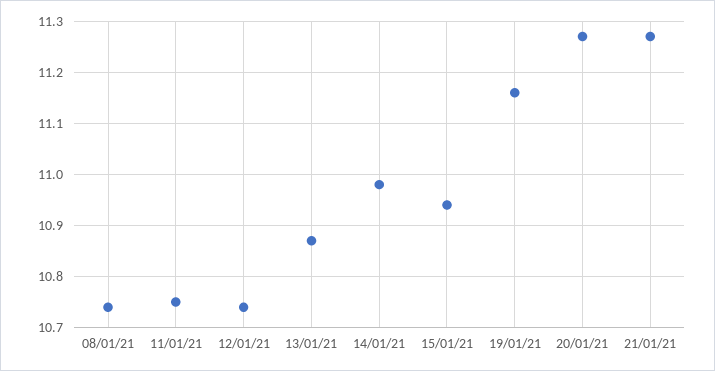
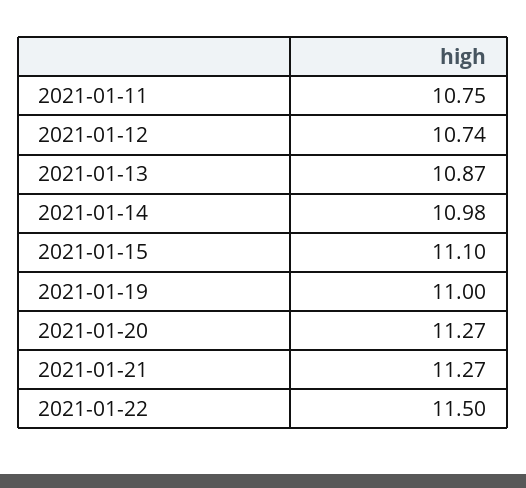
08/01/21: 10.75 -> none
15/01/21: 10.95 -> 11.1
19/01/21: 11.15 -> 11
2021-01-22: none -> 11.5

